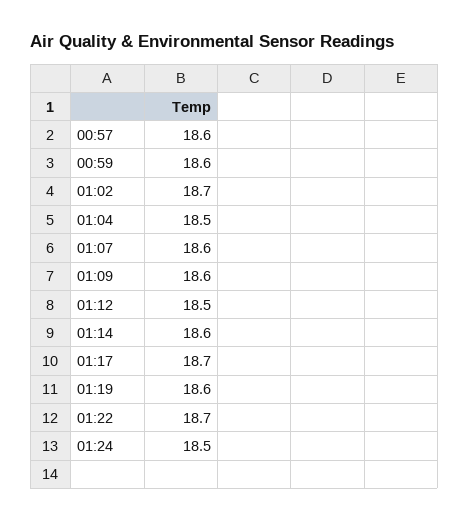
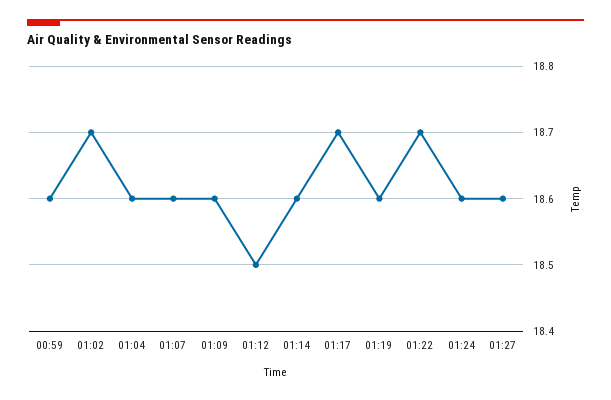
00:57: 18.6 -> none
01:04: 18.5 -> 18.6
01:24: 18.5 -> 18.6
01:27: none -> 18.6

